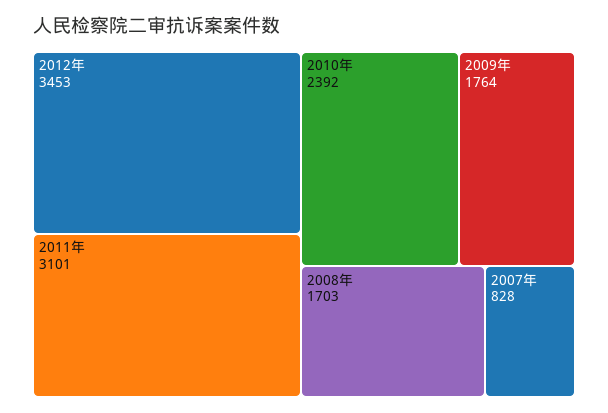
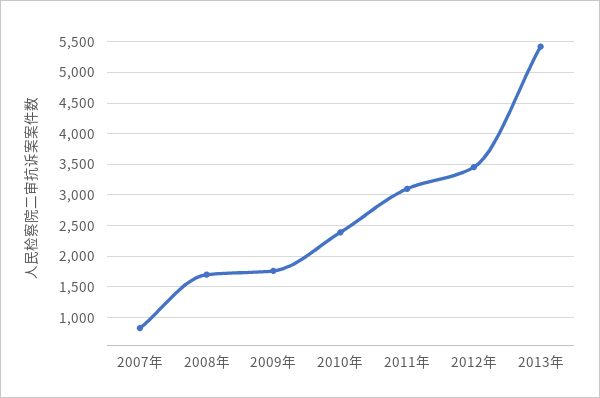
2013年: none -> 5400

